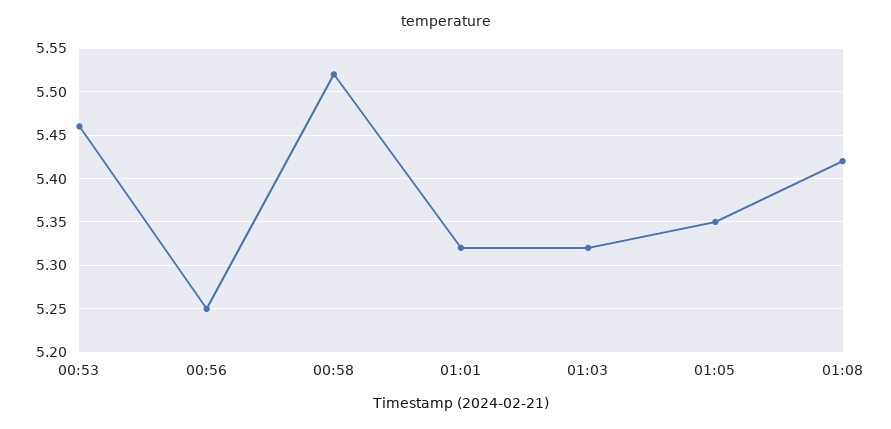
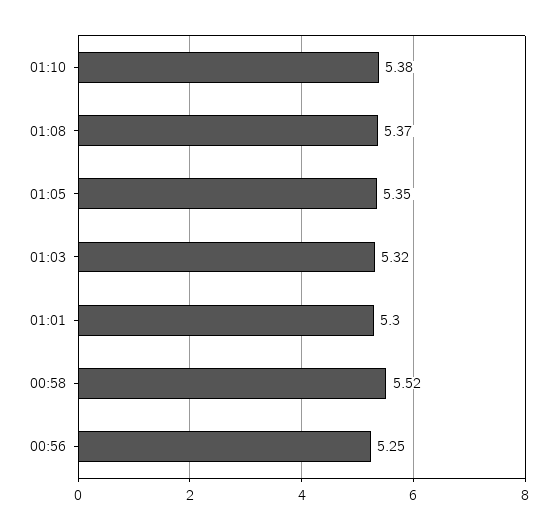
00:53: 5.46 -> none
01:01: 5.32 -> 5.3
01:08: 5.42 -> 5.37
01:10: none -> 5.38

